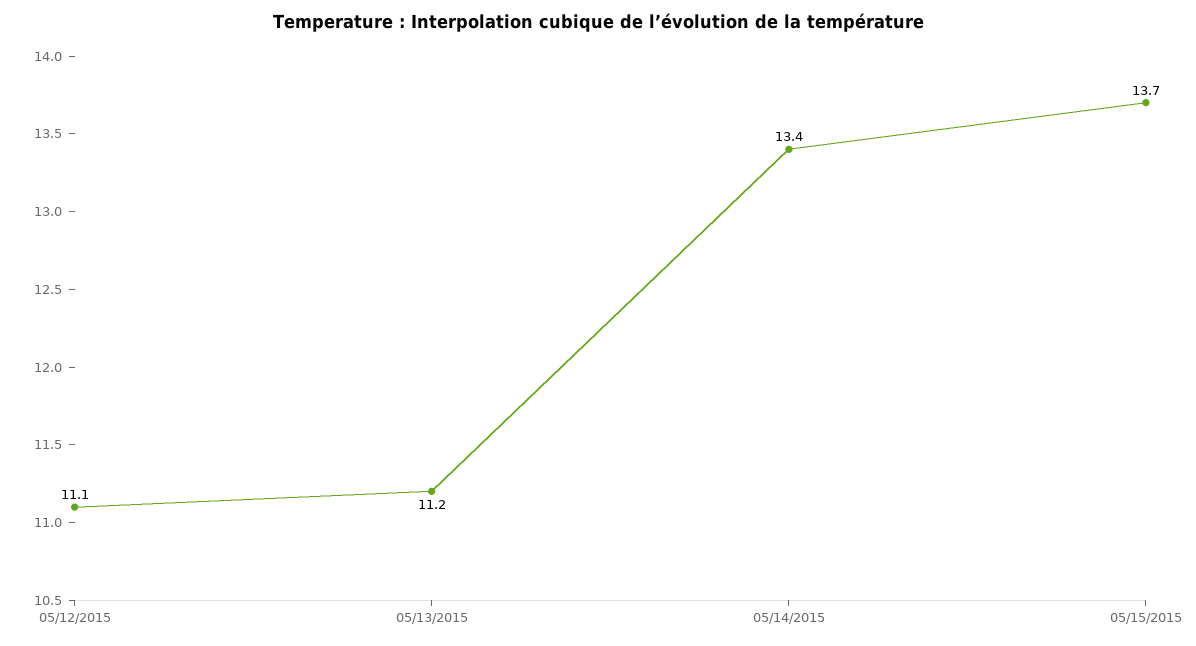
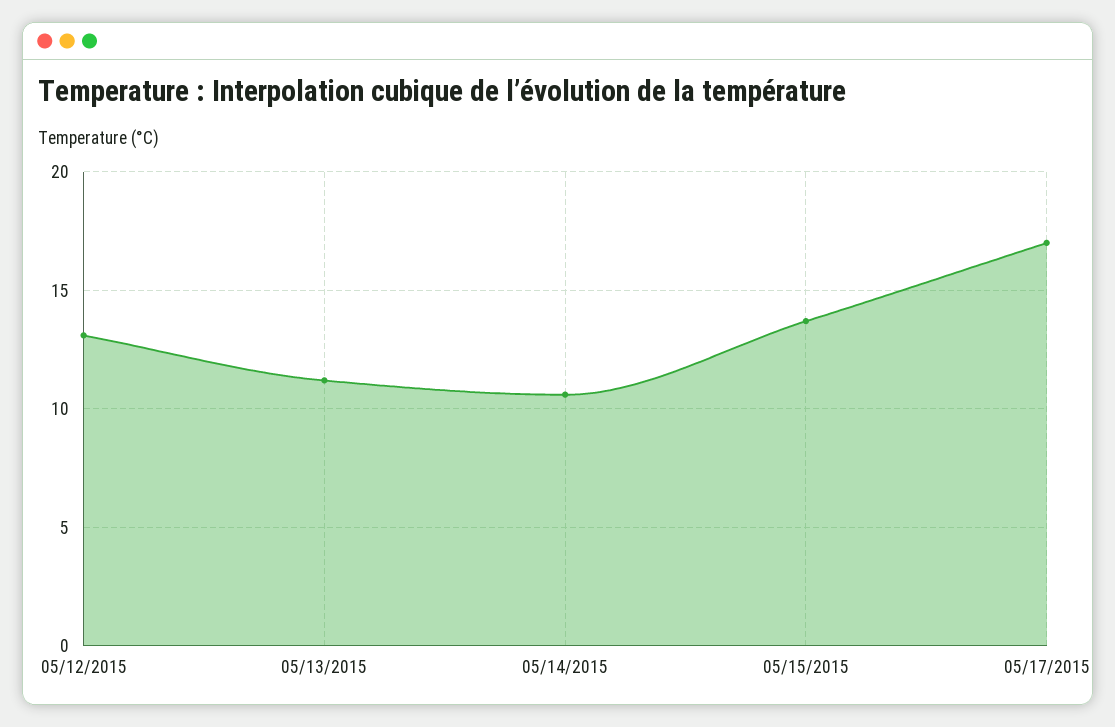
05/12/2015: 11.1 -> 13
05/14/2015: 13.4 -> 10.5
05/17/2015: none -> 17

